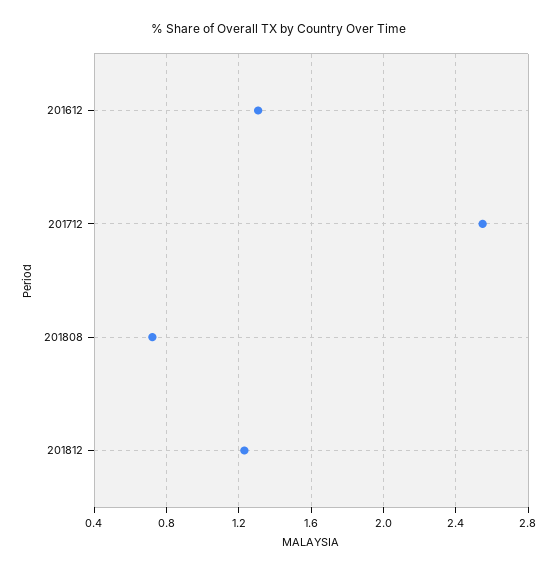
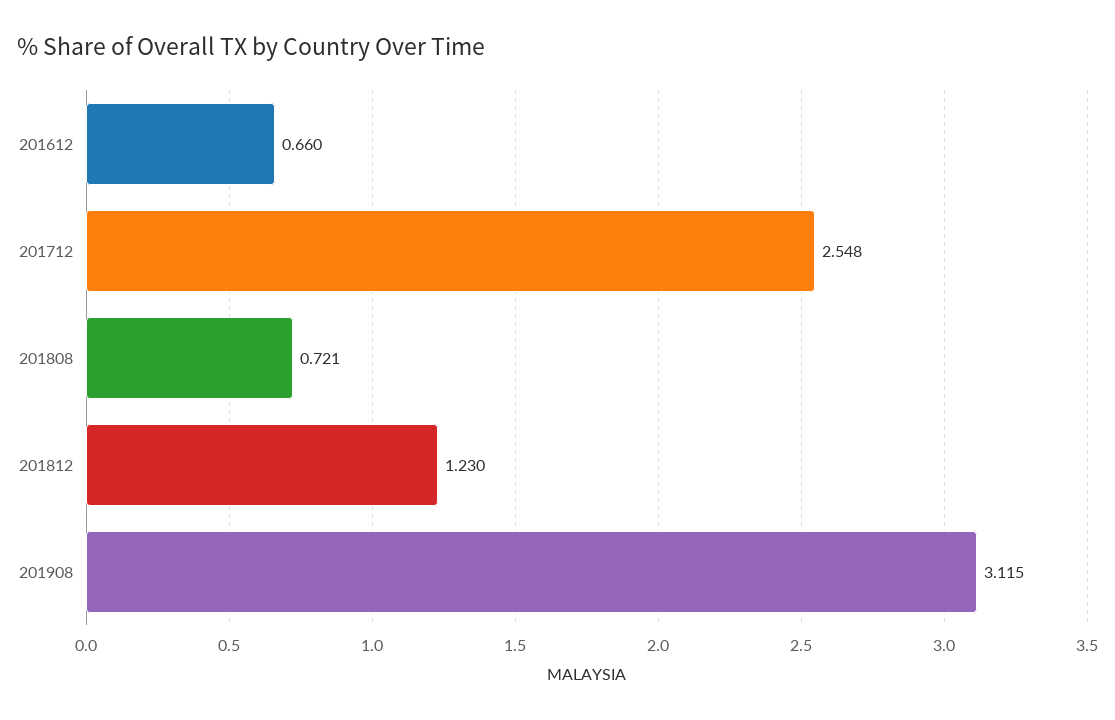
201612: 1.3 -> 0.66
201908: none -> 3.115

